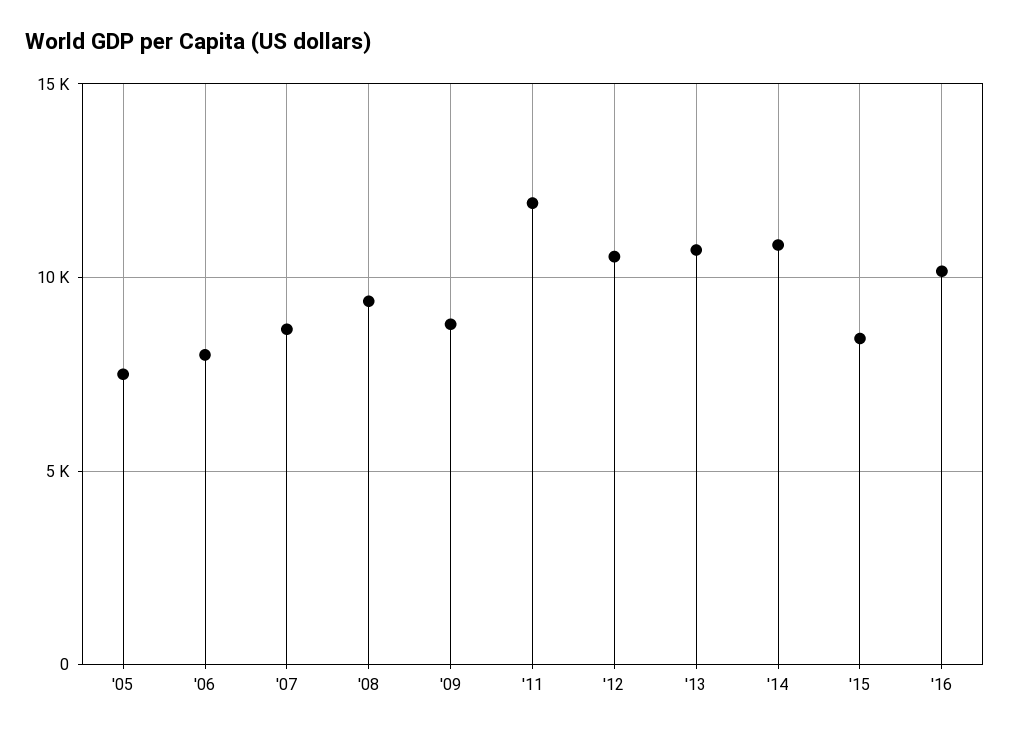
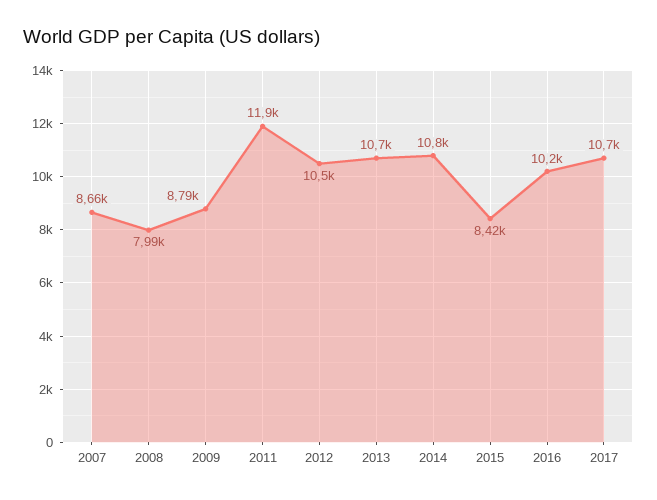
'05: 7500 -> none
'06: 8000 -> none
'08: 9500 -> 7990
2017: none -> 10700

